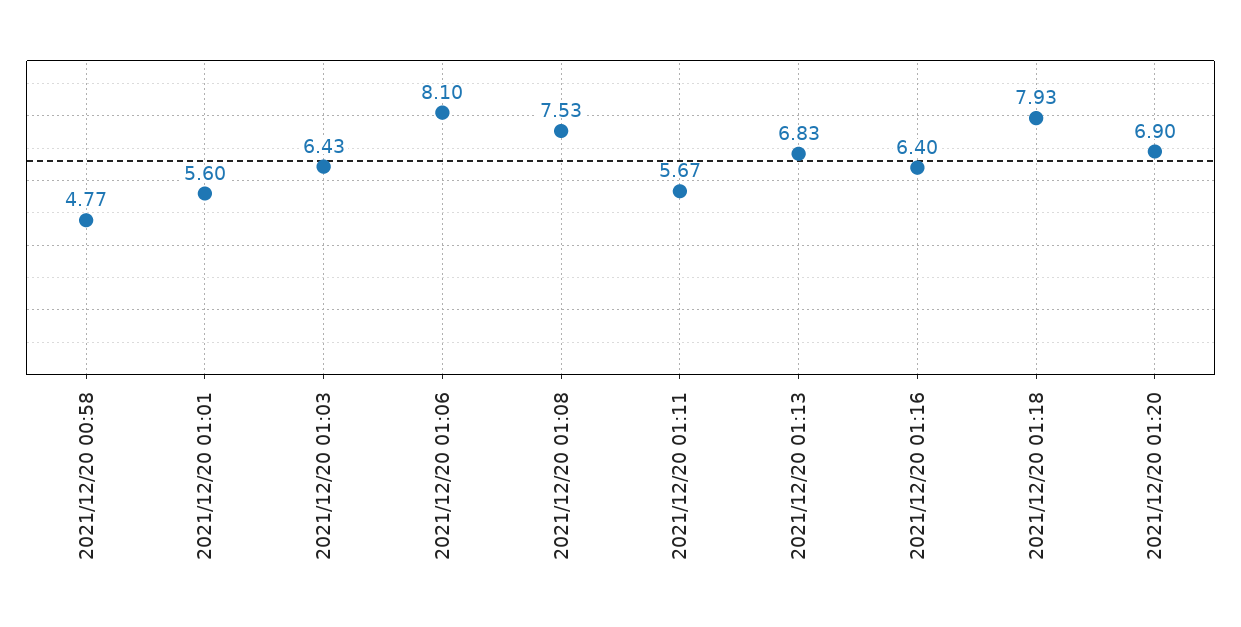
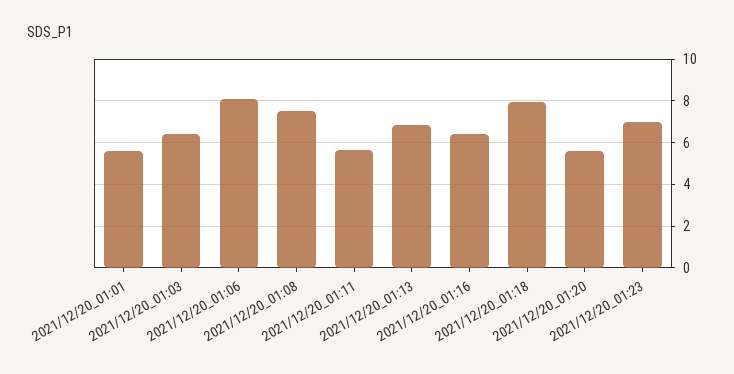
2021/12/20 00:58: 4.77 -> none
2021/12/20 01:20: 6.9 -> 5.5
2021/12/20_01:23: none -> 7

